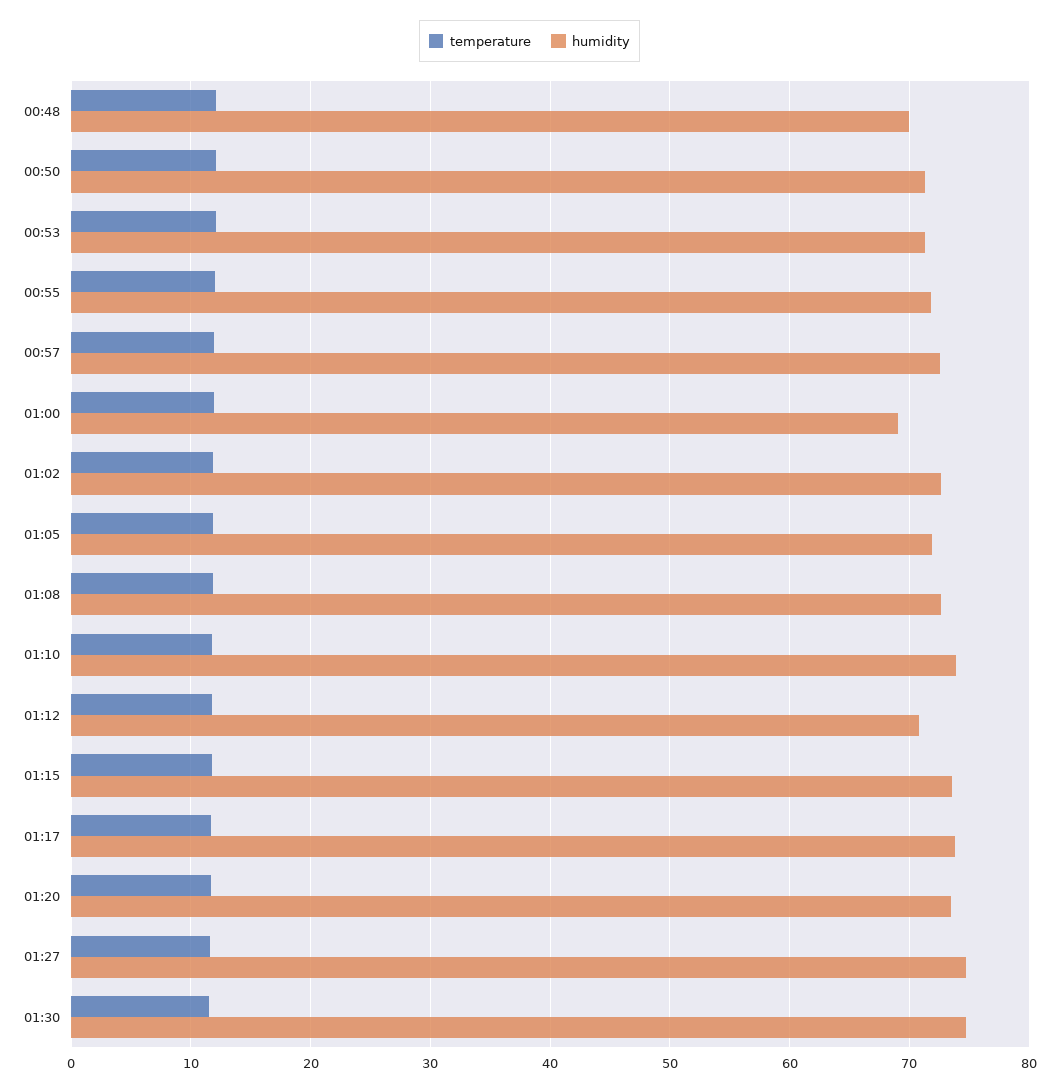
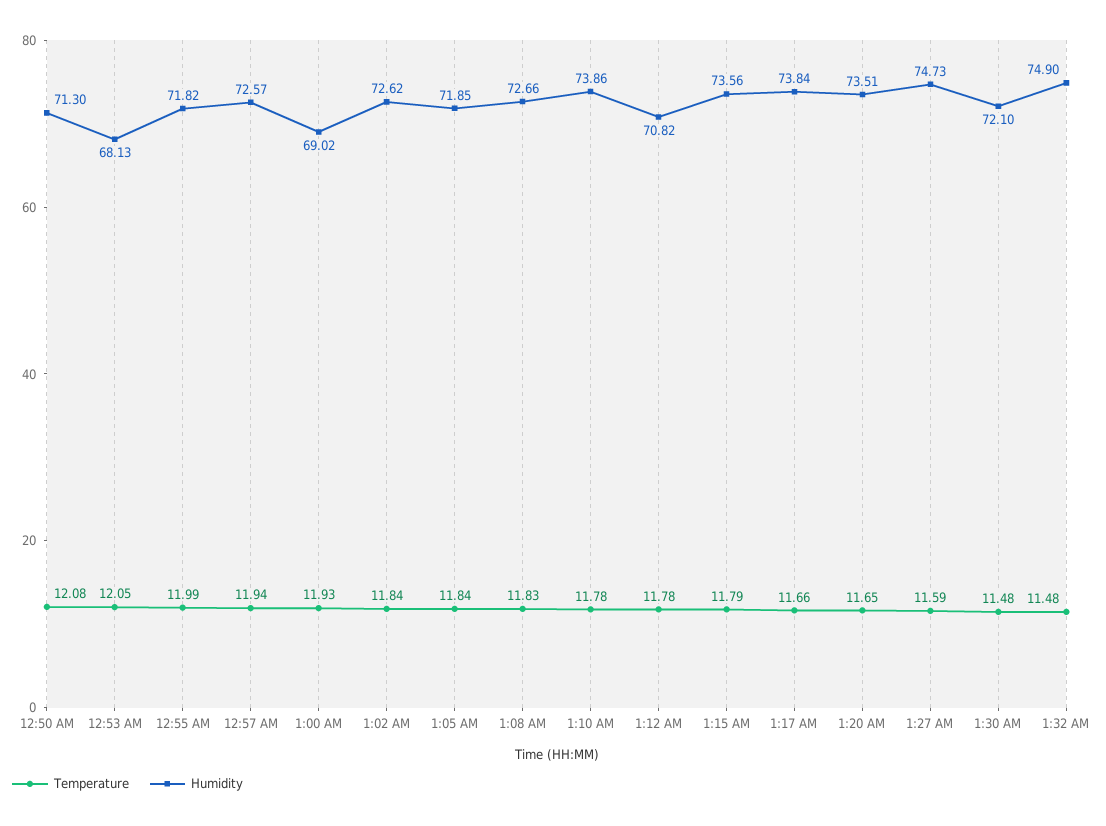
temperature, 00:48: 12 -> none
humidity, 00:48: 70 -> none
humidity, 00:53: 71 -> 68.13
humidity, 01:30: 75 -> 72.1
temperature, 1:32 AM: none -> 11.48
humidity, 1:32 AM: none -> 74.9

